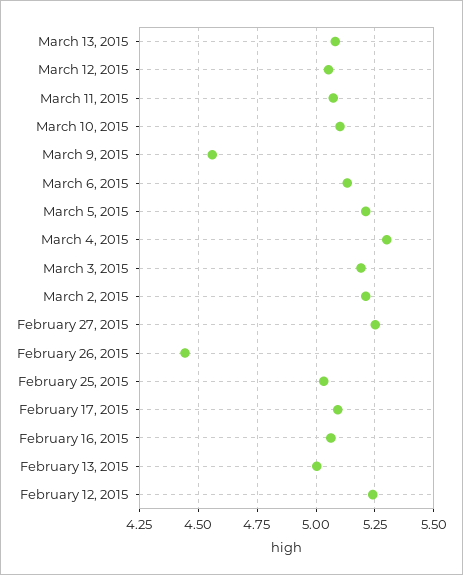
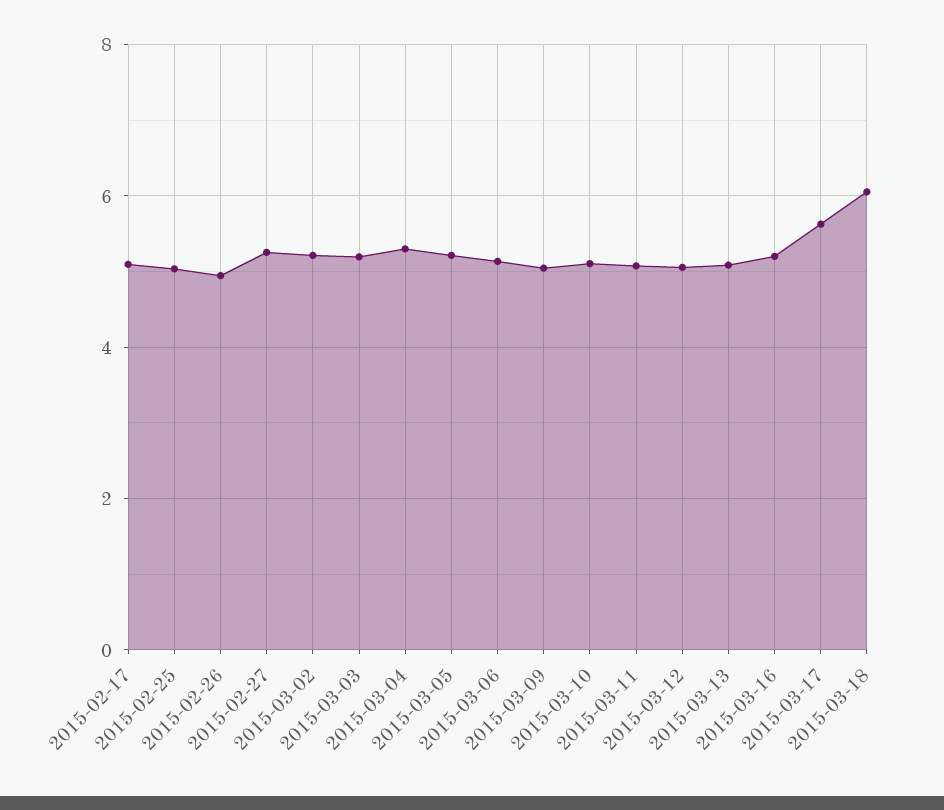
March 9, 2015: 4.55 -> 5
February 26, 2015: 4.45 -> 5
February 16, 2015: 5.05 -> none
February 13, 2015: 5 -> none
February 12, 2015: 5.25 -> none
2015-03-16: none -> 5.2
2015-03-17: none -> 5.6
2015-03-18: none -> 6

